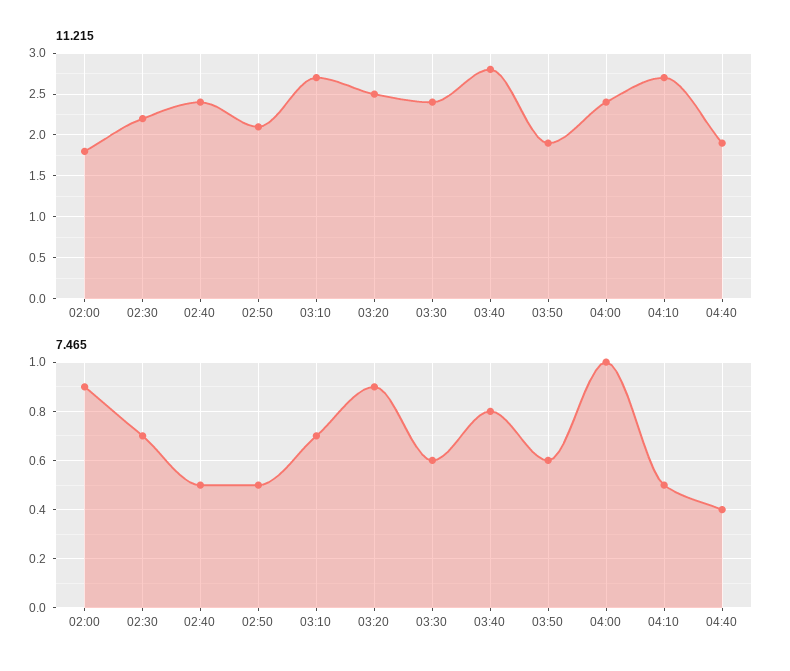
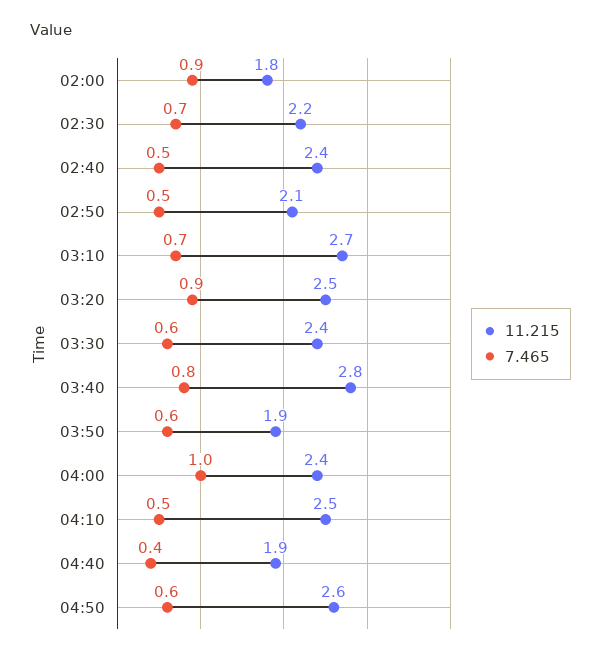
11.215, 04:10: 2.7 -> 2.5
11.215, 04:50: none -> 2.6
7.465, 04:50: none -> 0.6

